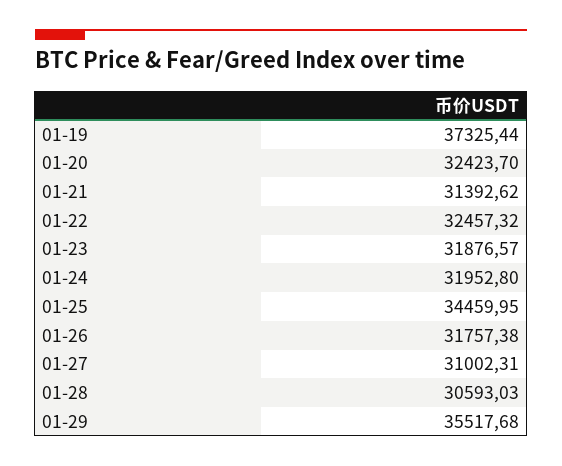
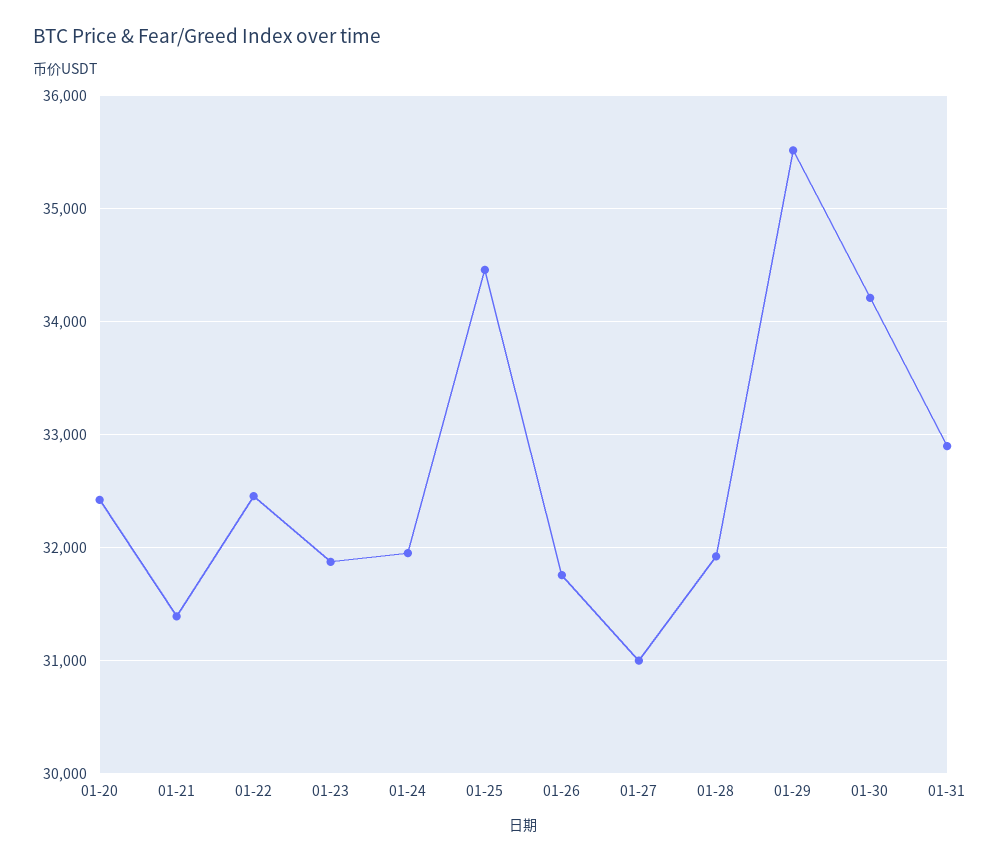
01-19: 37325.44 -> none
01-28: 30593.03 -> 31900
01-30: none -> 34200
01-31: none -> 32900

